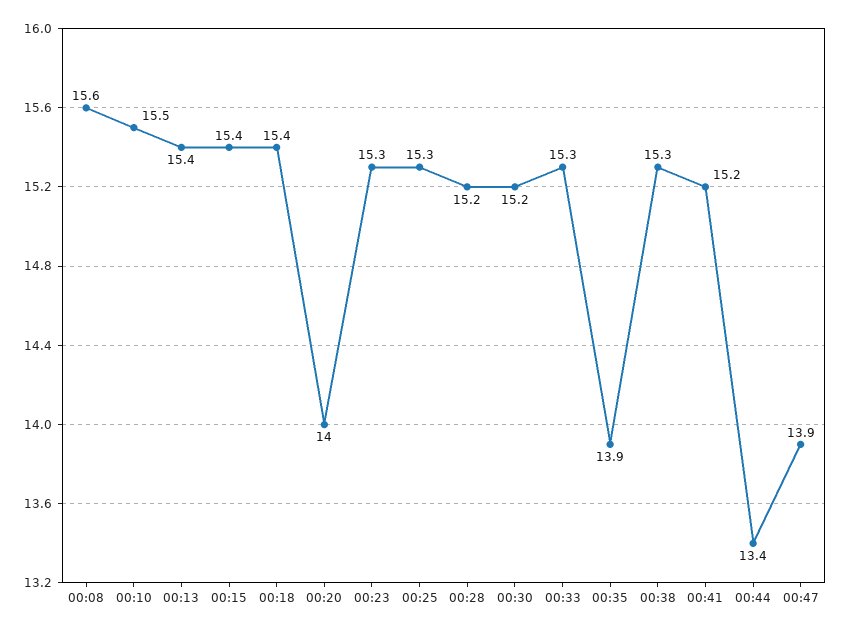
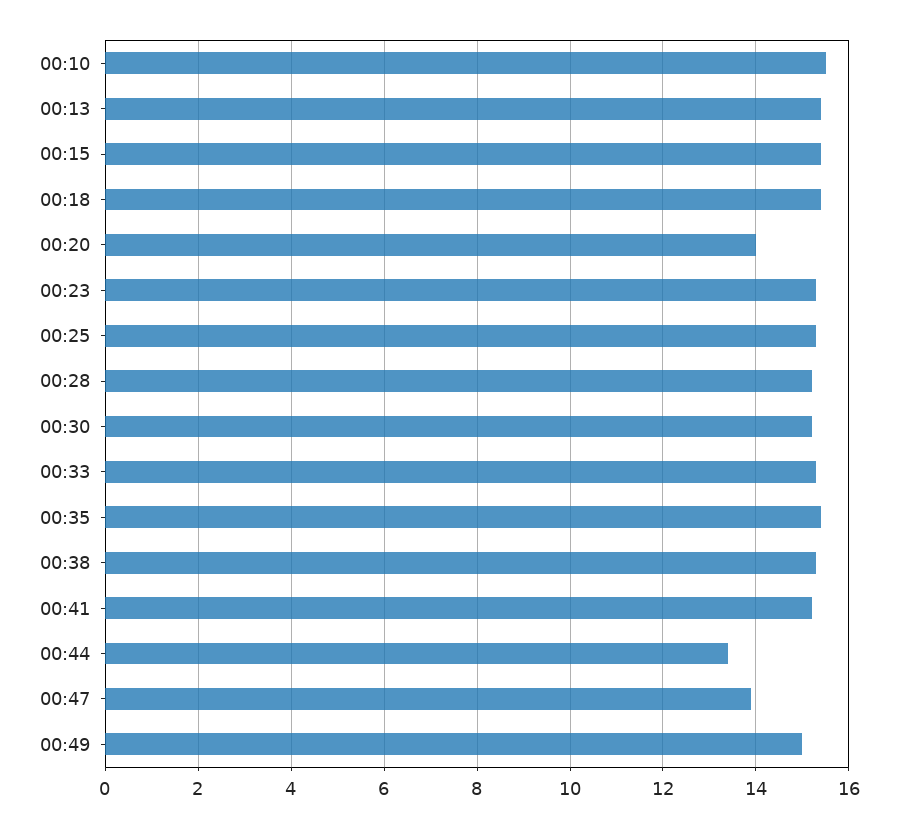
00:08: 15.6 -> none
00:35: 13.9 -> 15.5
00:49: none -> 15

